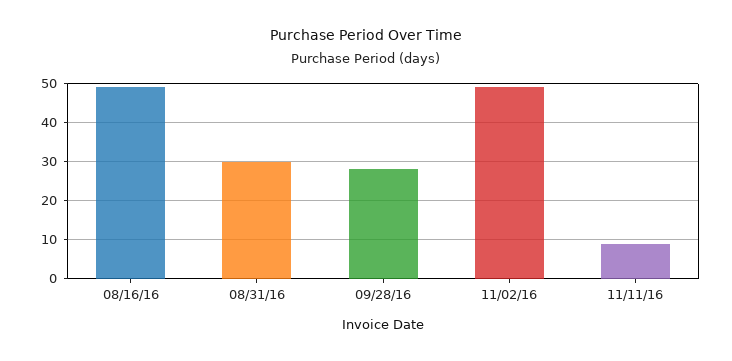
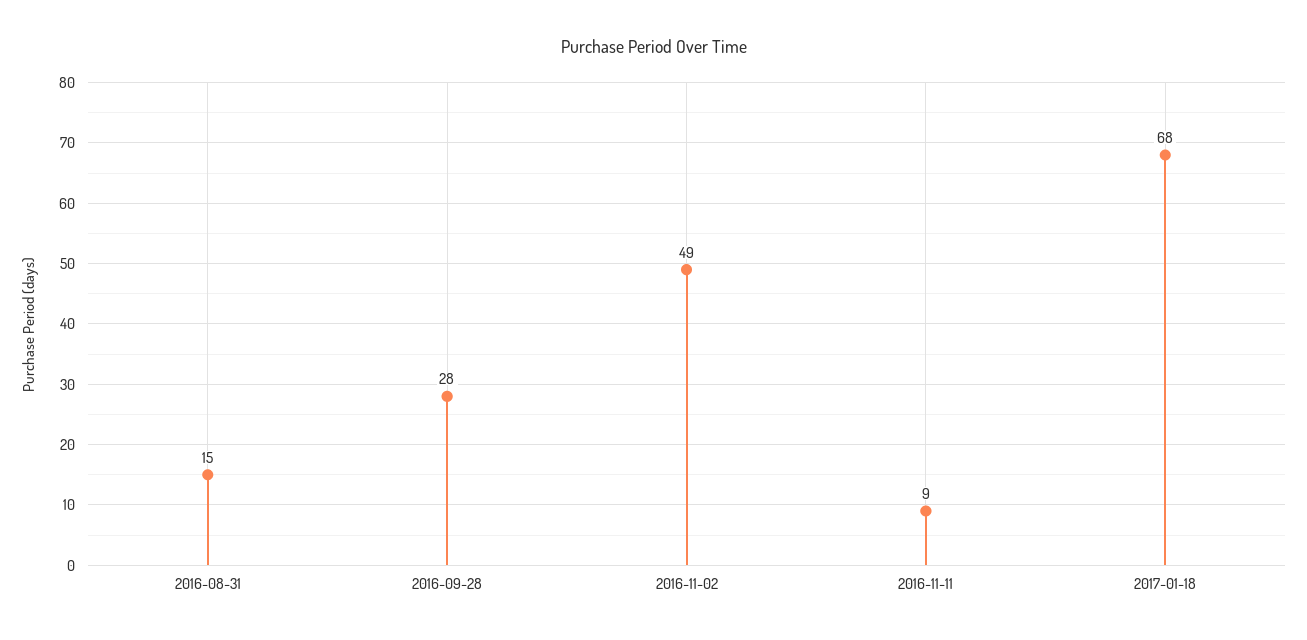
08/16/16: 50 -> none
08/31/16: 30 -> 15
2017-01-18: none -> 68

